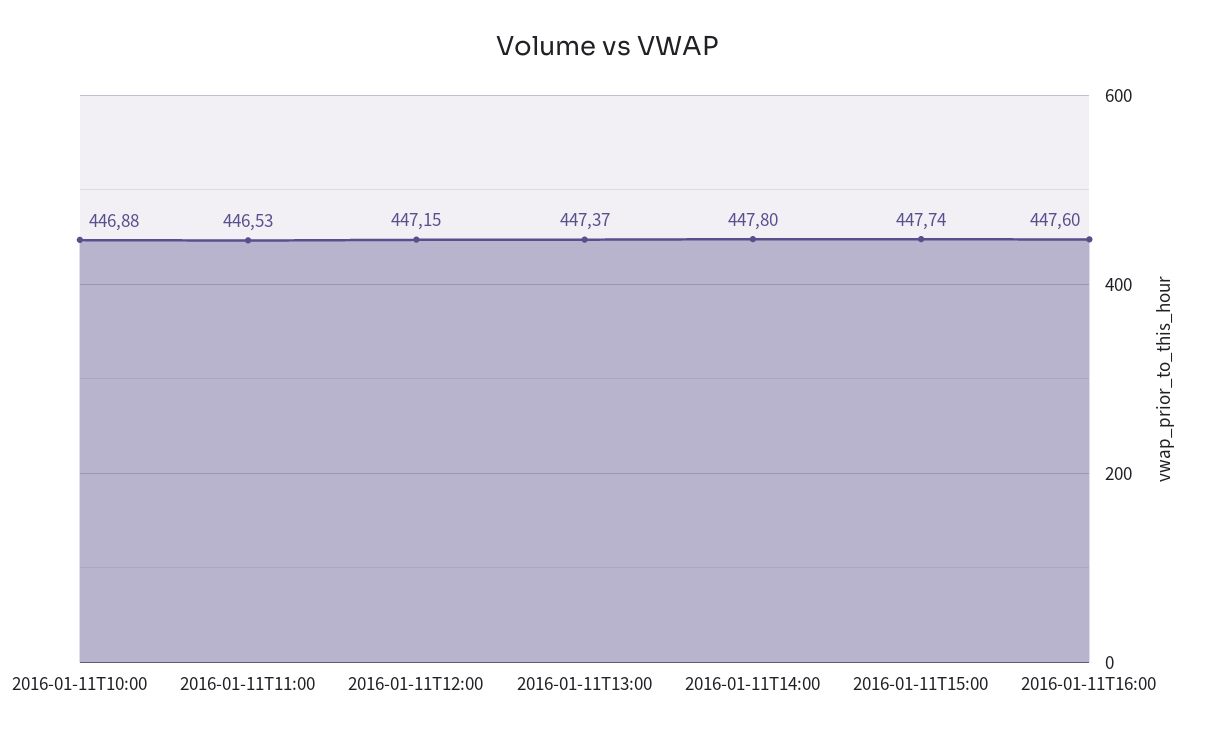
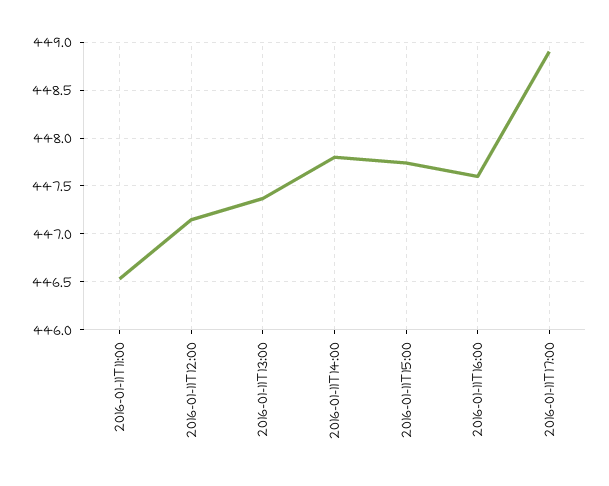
2016-01-11T10:00: 446.88 -> none
2016-01-11T17:00: none -> 448.9

